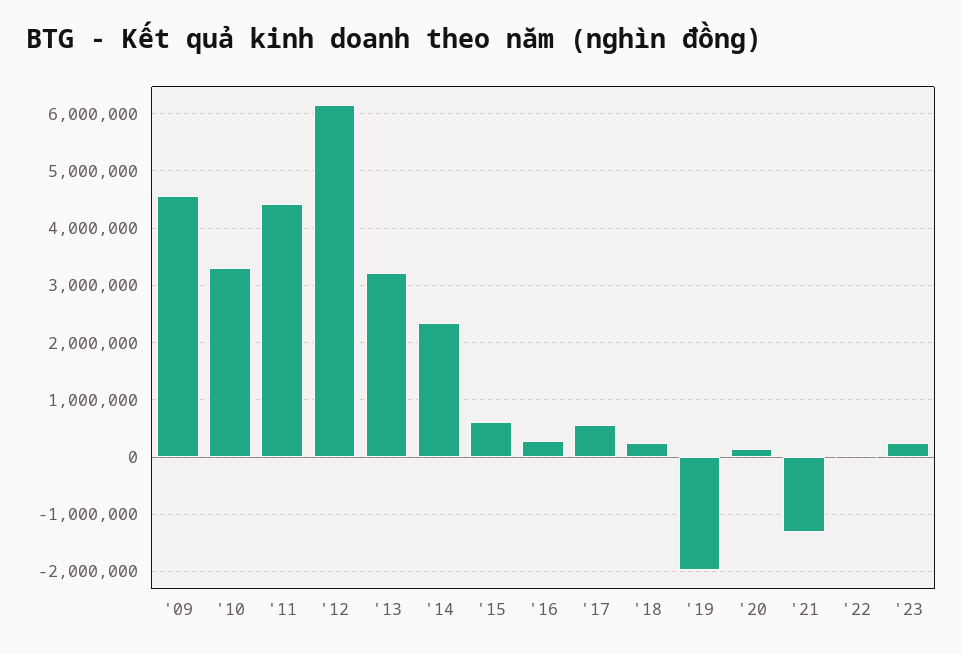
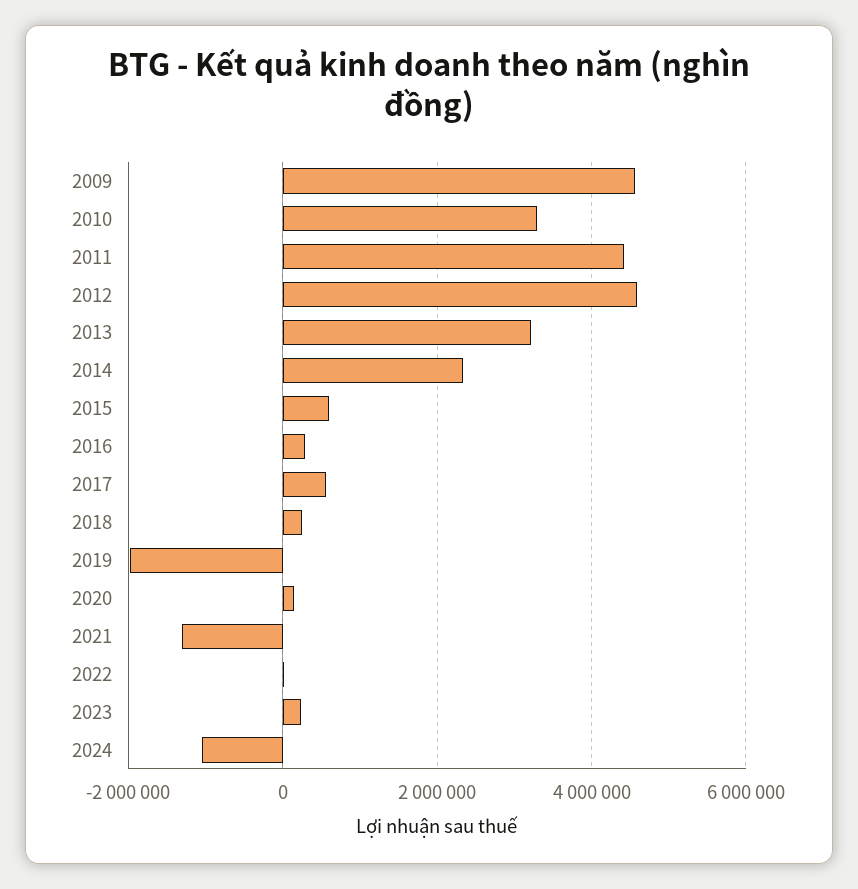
'12: 6200000 -> 4600000
2024: none -> -1000000

